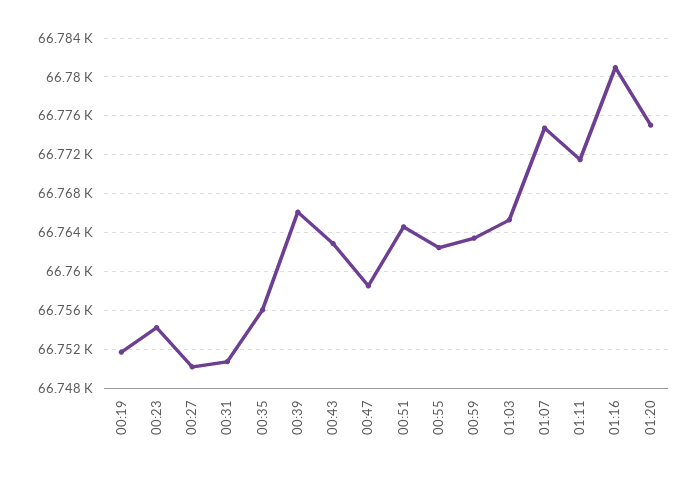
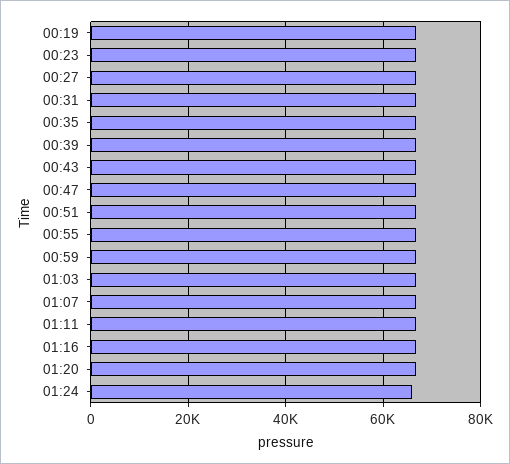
01:24: none -> 66000

